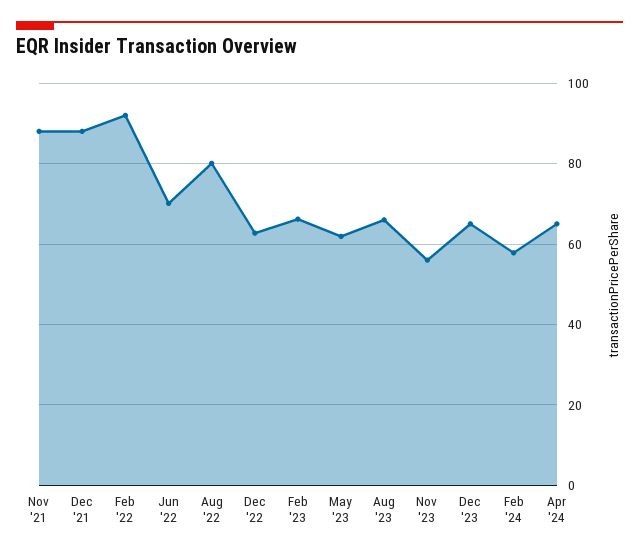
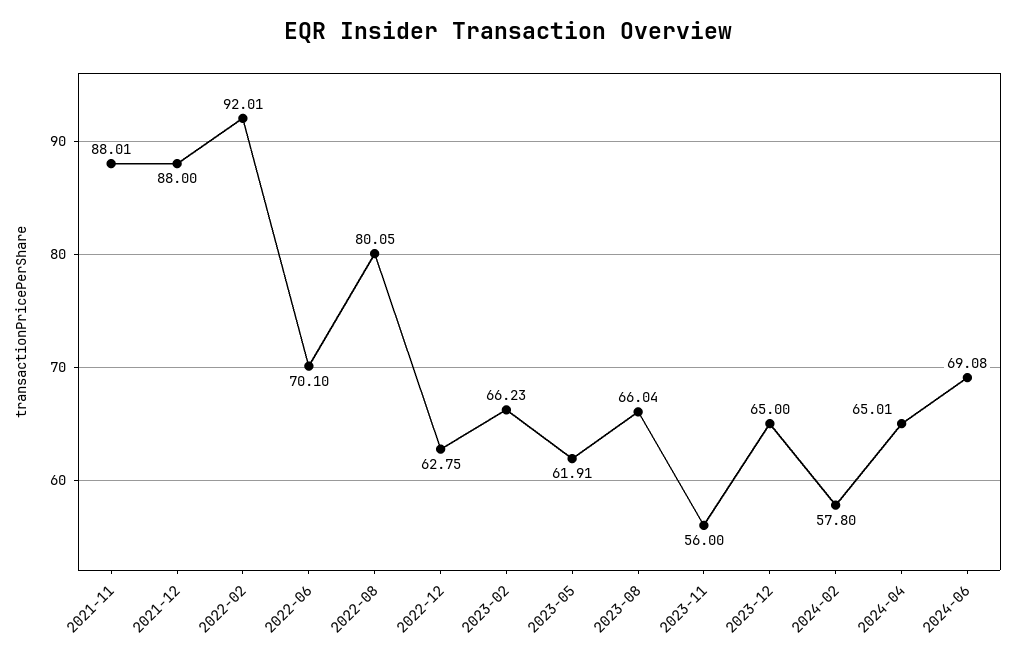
2024-06: none -> 69.08

